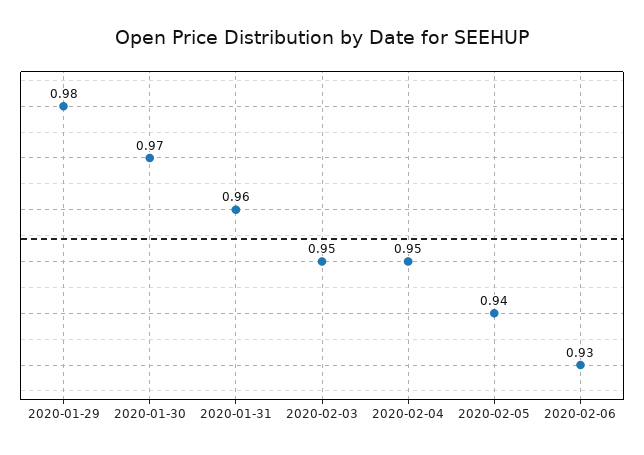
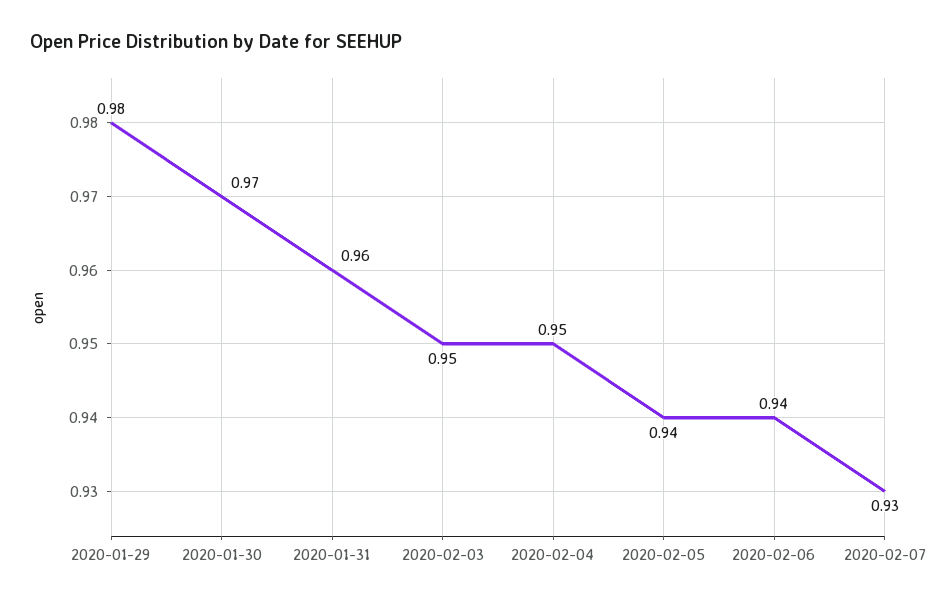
2020-02-06: 0.93 -> 0.94
2020-02-07: none -> 0.93

